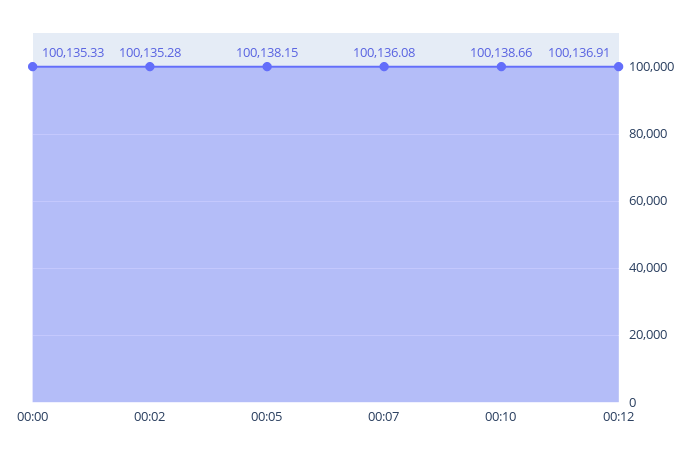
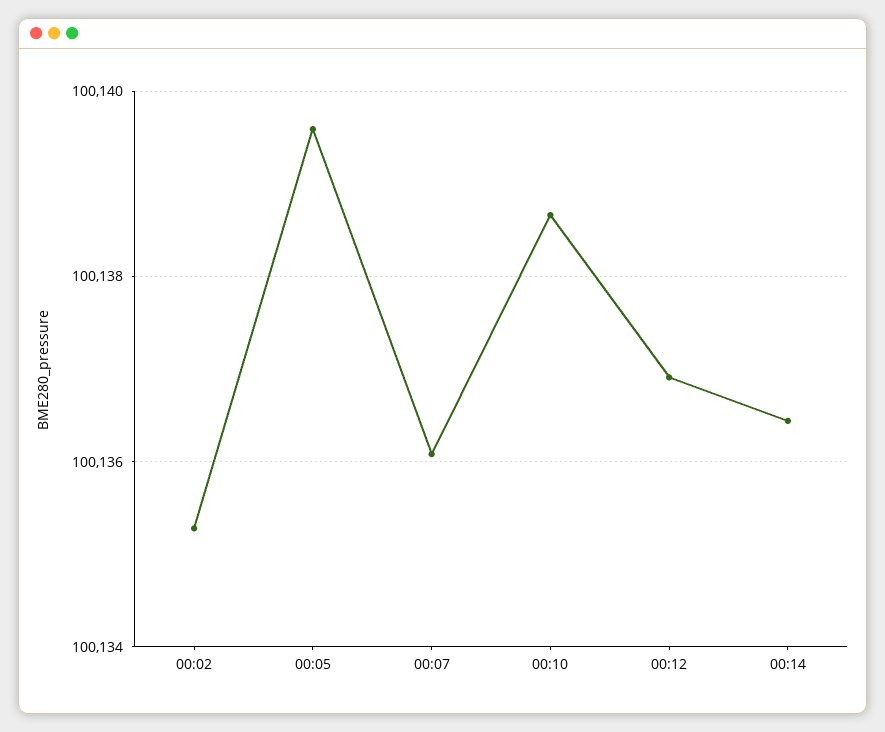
00:00: 100135.33 -> none
00:05: 100138.15 -> 100139.6
00:14: none -> 100136.4

